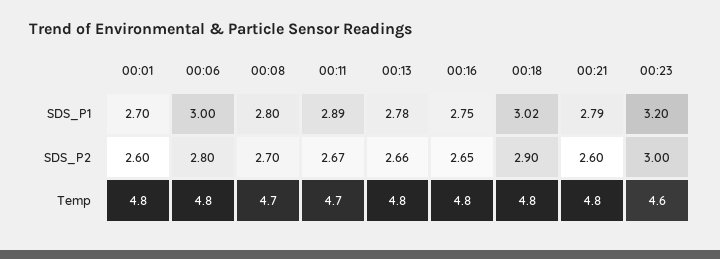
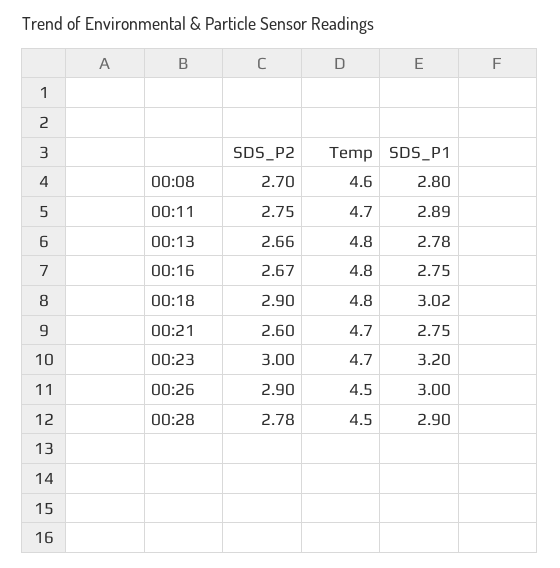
00:01, SDS_P1: 2.7 -> none
00:06, SDS_P1: 3 -> none
00:21, SDS_P1: 2.79 -> 2.75
00:01, SDS_P2: 2.6 -> none
00:06, SDS_P2: 2.8 -> none
00:11, SDS_P2: 2.67 -> 2.75
00:16, SDS_P2: 2.65 -> 2.67
00:01, Temp: 4.8 -> none
00:06, Temp: 4.8 -> none
00:08, Temp: 4.7 -> 4.6
00:21, Temp: 4.8 -> 4.7
00:23, Temp: 4.6 -> 4.7
00:26, SDS_P2: none -> 2.9
00:26, Temp: none -> 4.5
00:26, SDS_P1: none -> 3
00:28, SDS_P2: none -> 2.78
00:28, Temp: none -> 4.5
00:28, SDS_P1: none -> 2.9

